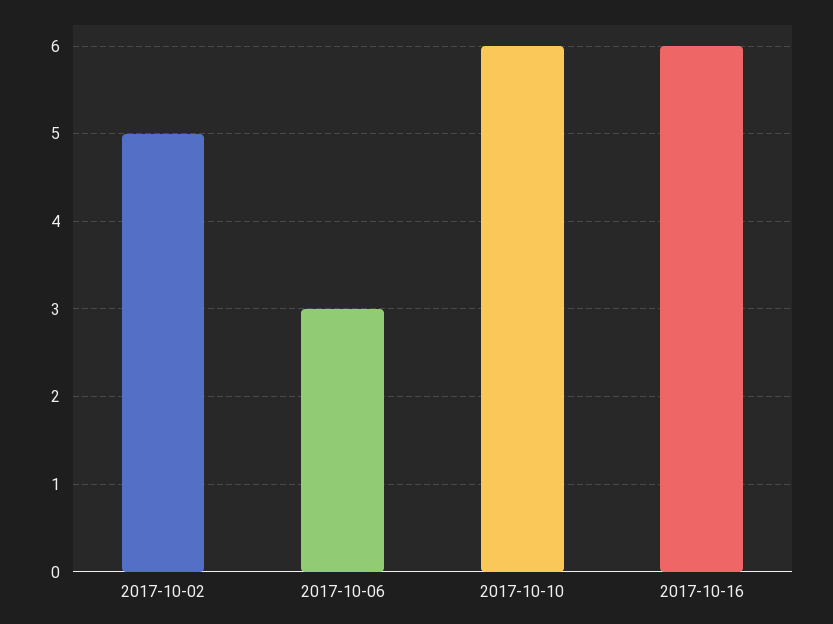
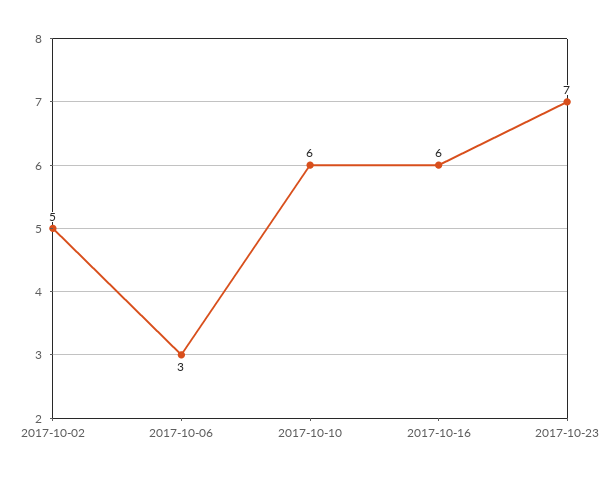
2017-10-23: none -> 7

